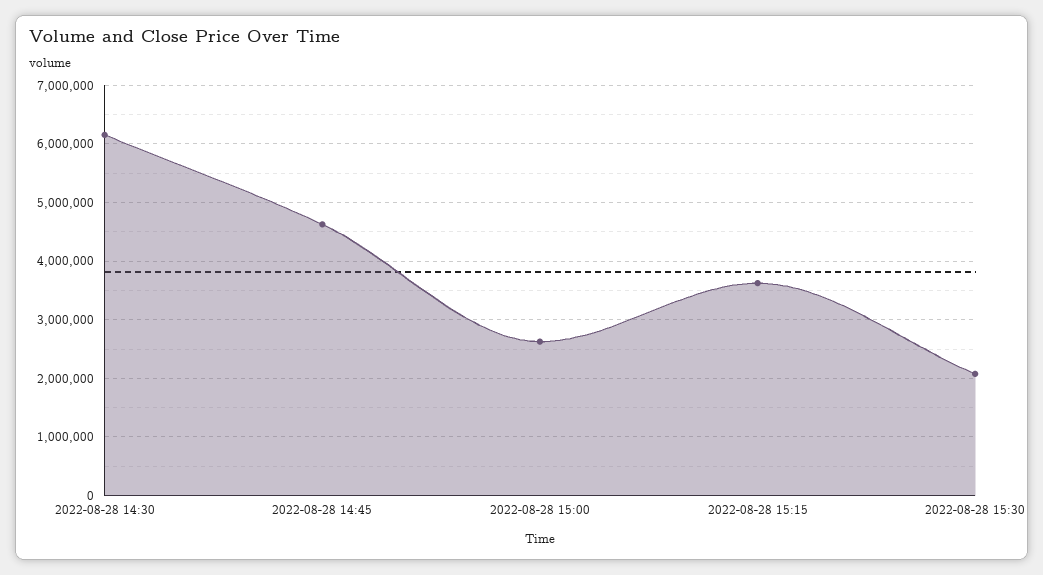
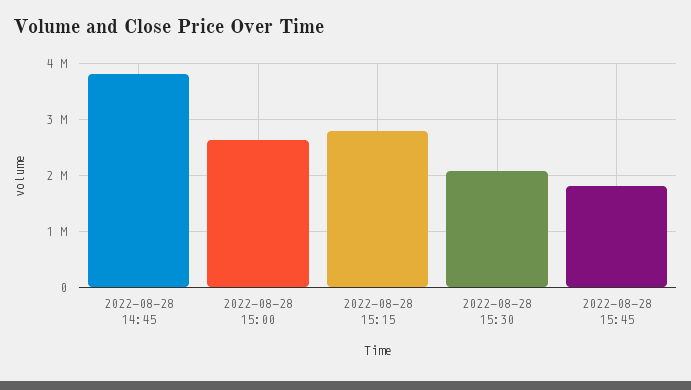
2022-08-28 14:30: 6200000 -> none
2022-08-28 14:45: 4600000 -> 3800000
2022-08-28 15:15: 3600000 -> 2800000
2022-08-28 15:45: none -> 1800000

